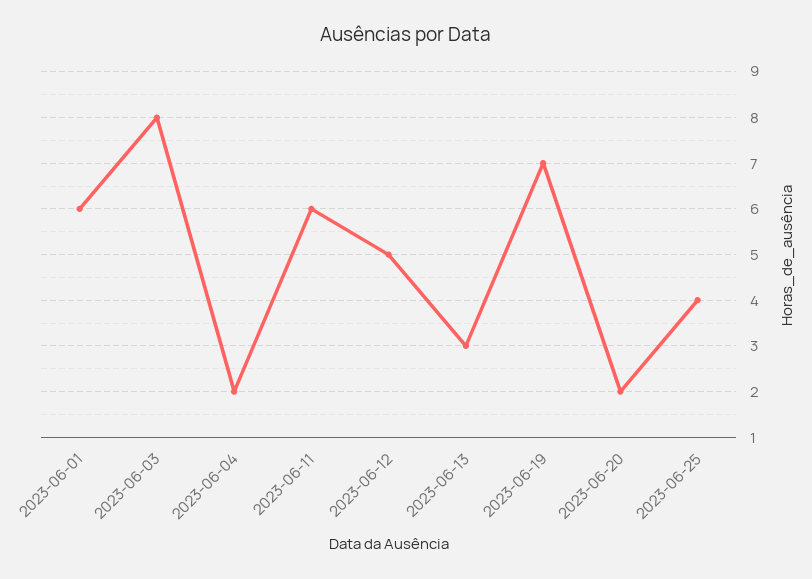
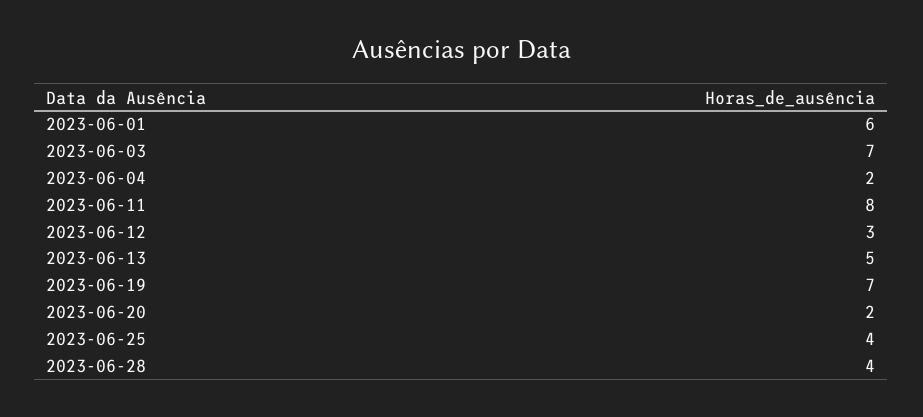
2023-06-03: 8 -> 7
2023-06-11: 6 -> 8
2023-06-12: 5 -> 3
2023-06-13: 3 -> 5
2023-06-28: none -> 4

